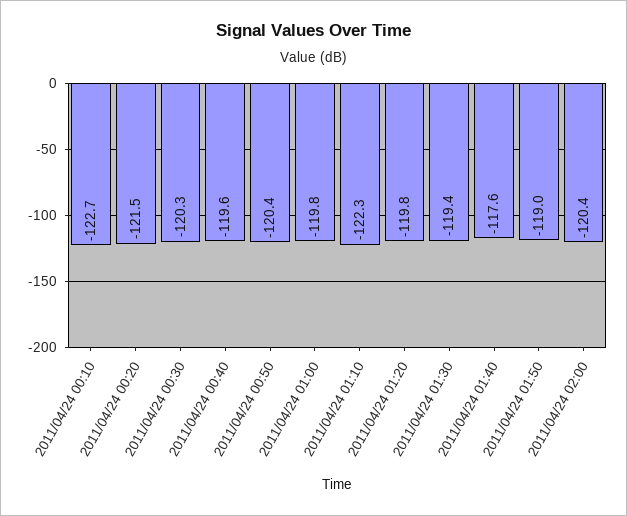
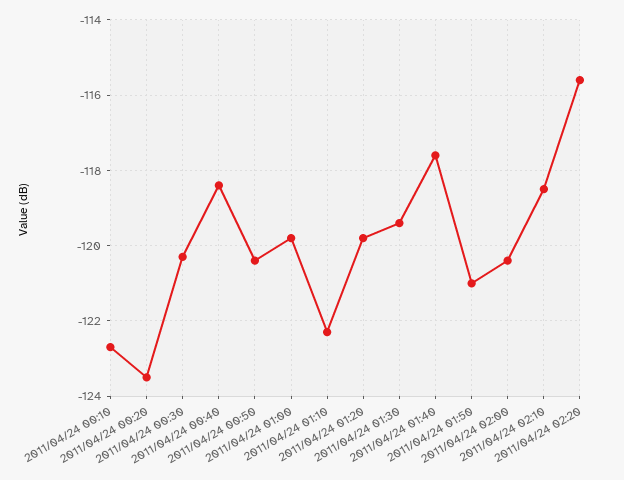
2011/04/24 00:20: -121.5 -> -123.5
2011/04/24 00:40: -119.6 -> -118.5
2011/04/24 01:50: -119 -> -121
2011/04/24 02:10: none -> -118.5
2011/04/24 02:20: none -> -115.5

